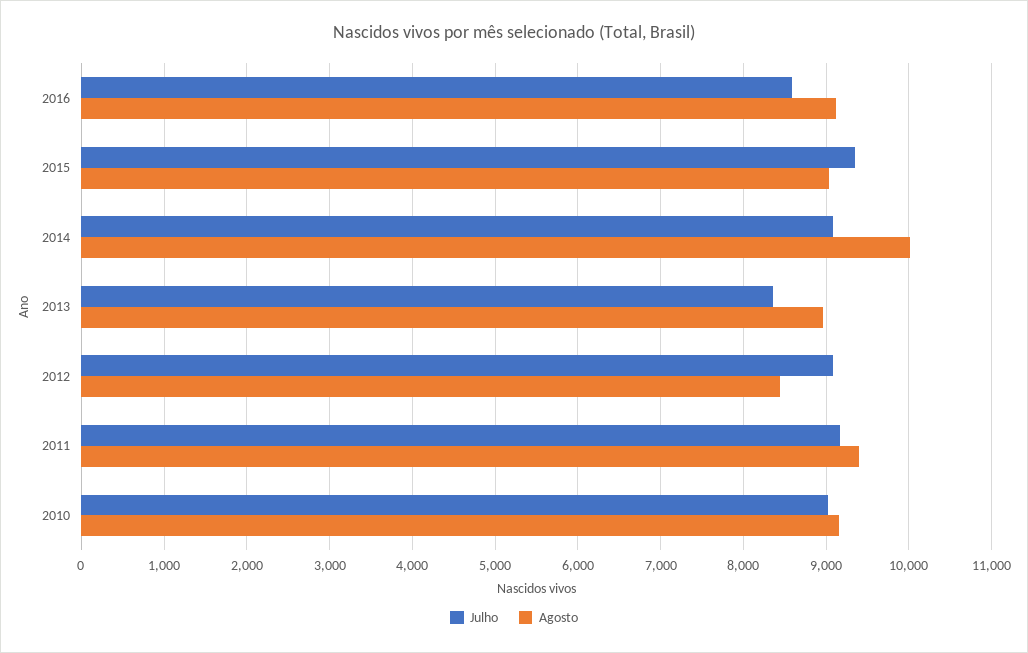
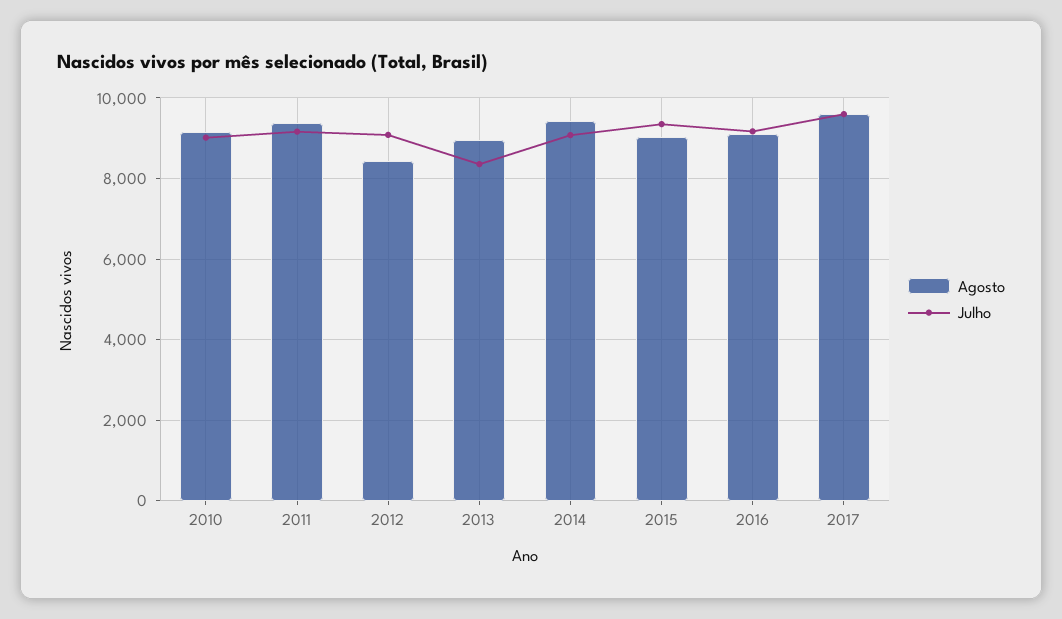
Julho, 2016: 8600 -> 9200
Agosto, 2014: 10000 -> 9400
Agosto, 2017: none -> 9600
Julho, 2017: none -> 9600

